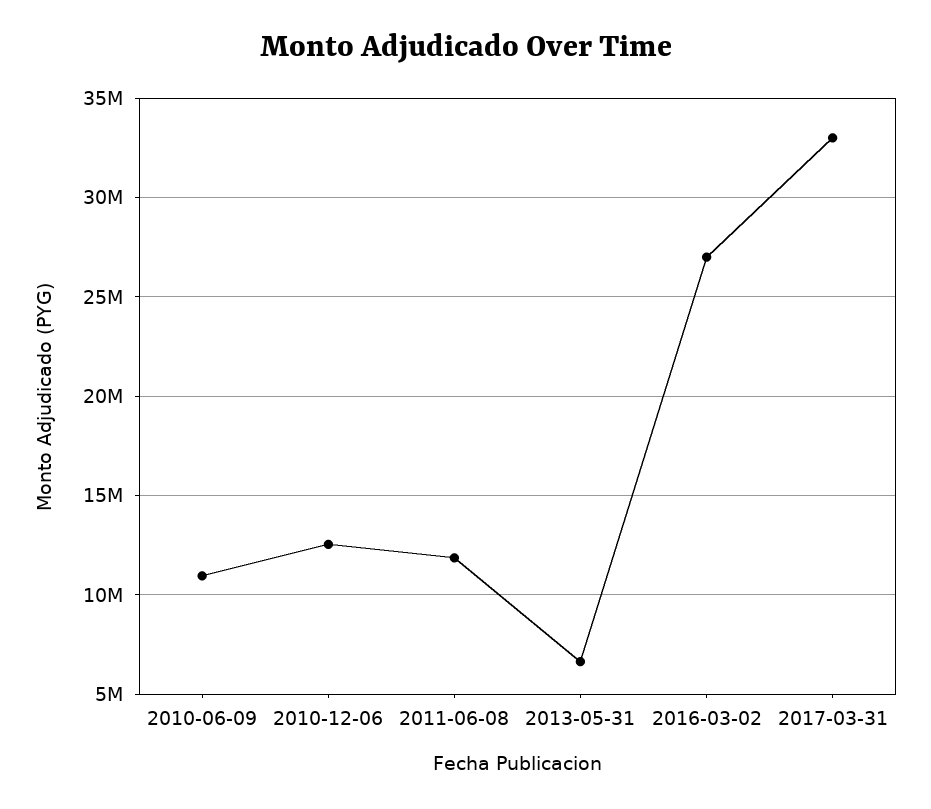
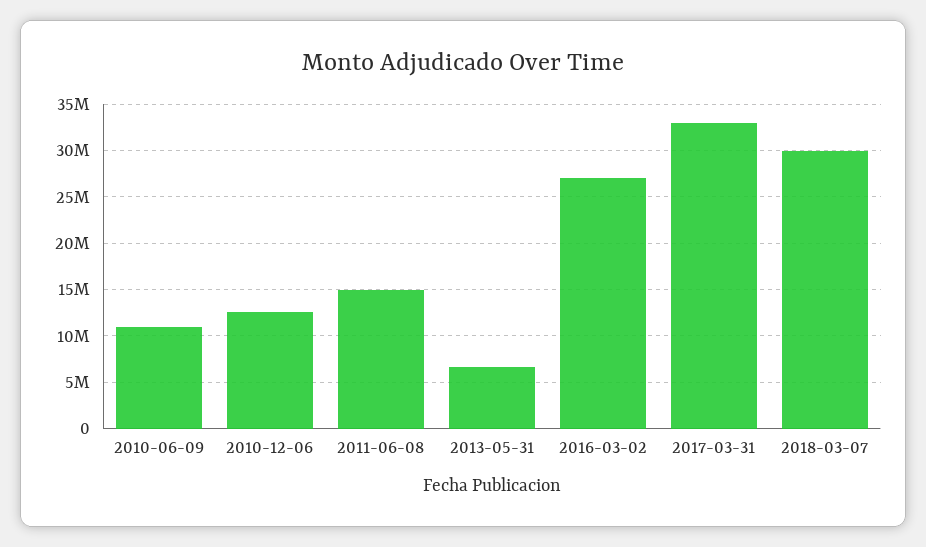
2011-06-08: 12000000 -> 15000000
2018-03-07: none -> 30000000

